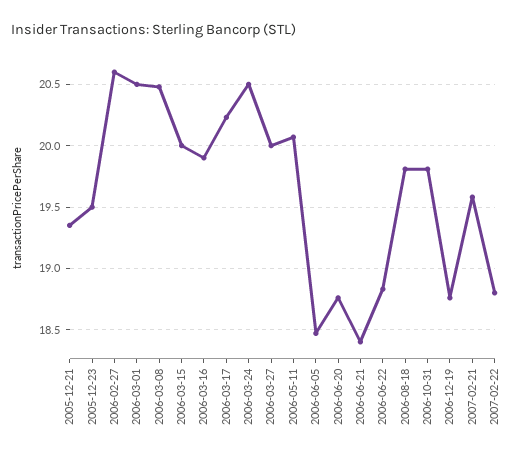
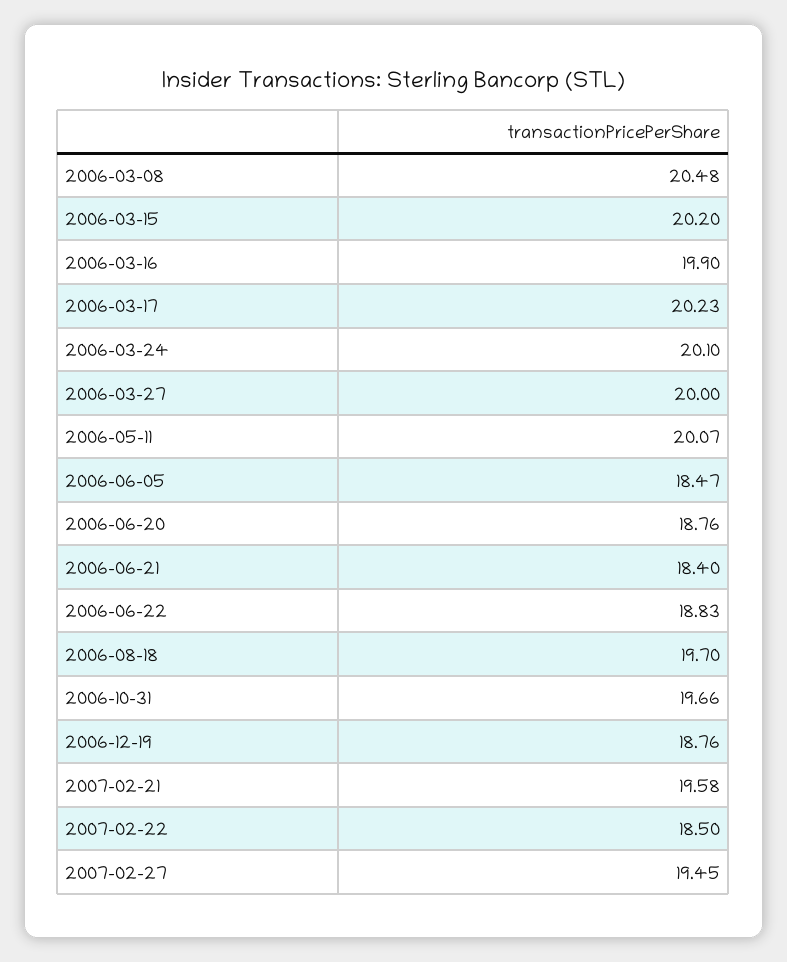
2005-12-21: 19.35 -> none
2005-12-23: 19.5 -> none
2006-02-27: 20.6 -> none
2006-03-01: 20.5 -> none
2006-03-15: 20 -> 20.2
2006-03-24: 20.5 -> 20.1
2006-08-18: 19.8 -> 19.7
2006-10-31: 19.8 -> 19.66
2007-02-22: 18.8 -> 18.5
2007-02-27: none -> 19.45

